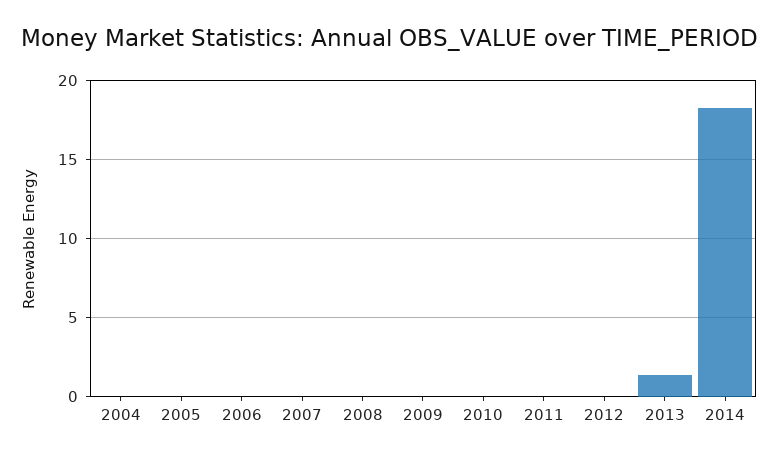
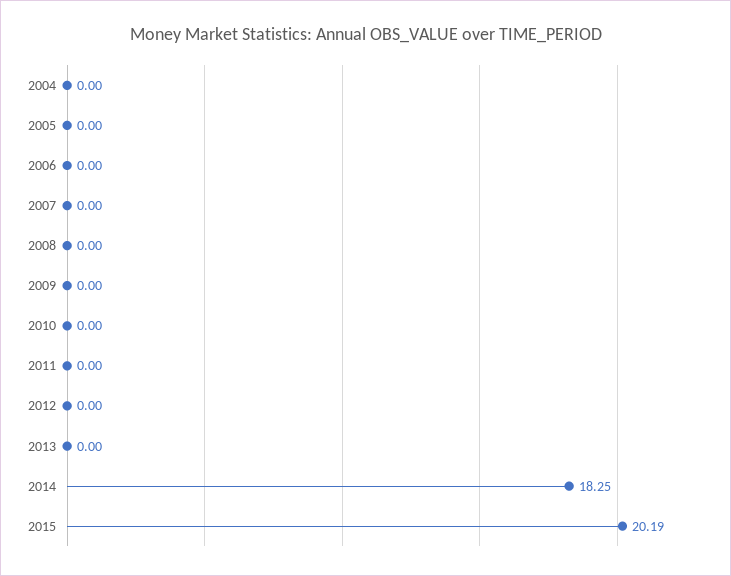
2013: 1.5 -> 0
2015: none -> 20.19

